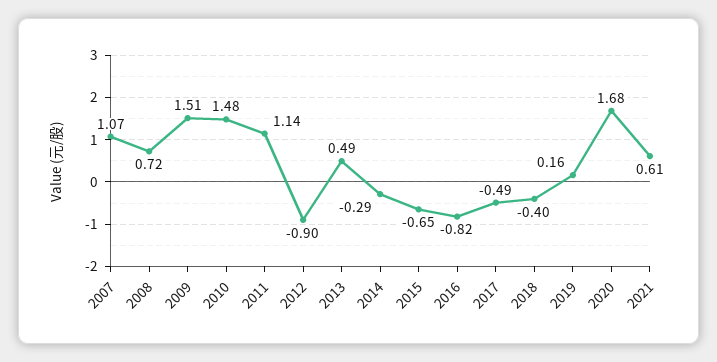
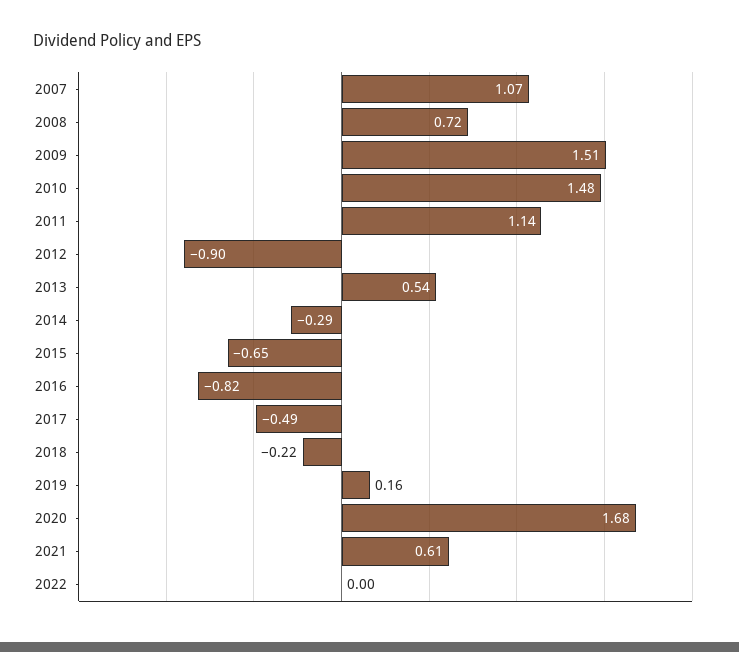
2013: 0.49 -> 0.54
2018: -0.4 -> -0.22
2022: none -> 0

